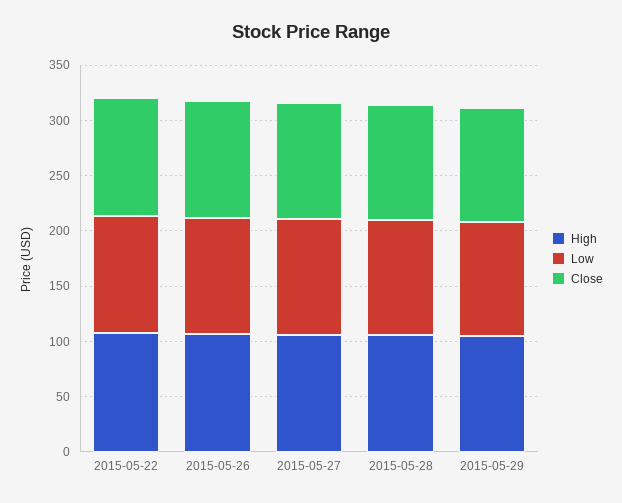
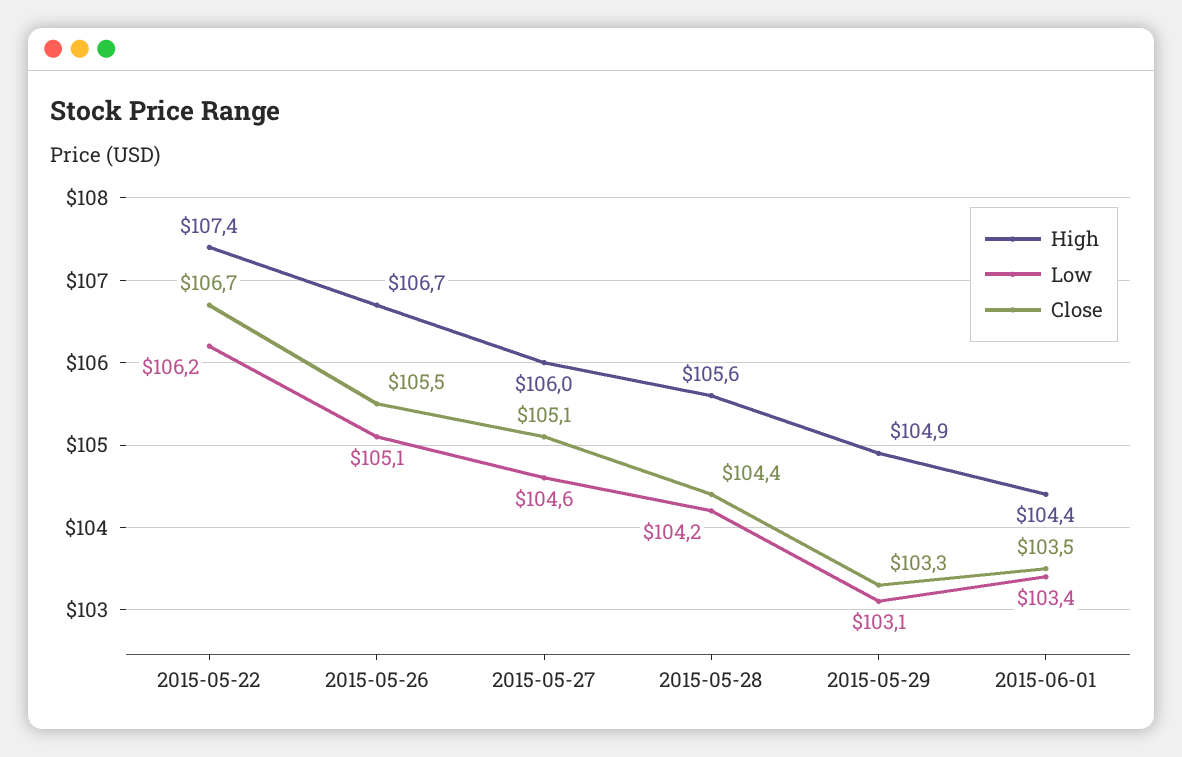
High, 2015-06-01: none -> 104.4
Low, 2015-06-01: none -> 103.4
Close, 2015-06-01: none -> 103.5

